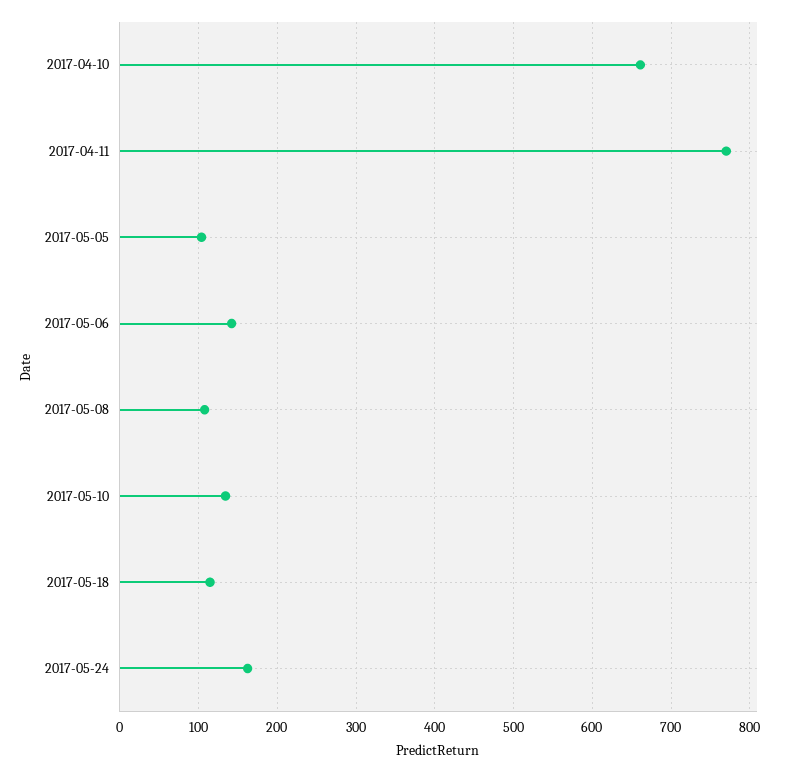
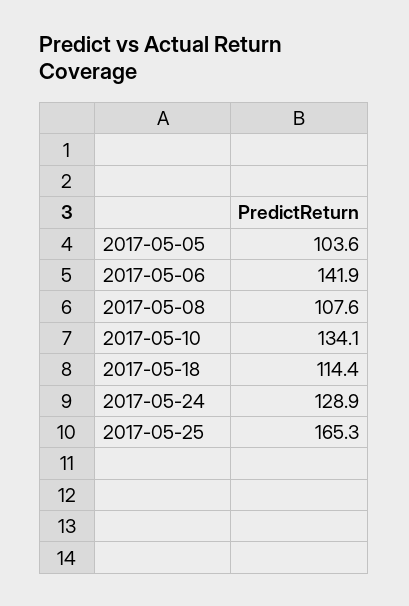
2017-04-10: 660 -> none
2017-04-11: 770 -> none
2017-05-24: 160 -> 128.9
2017-05-25: none -> 165.3

